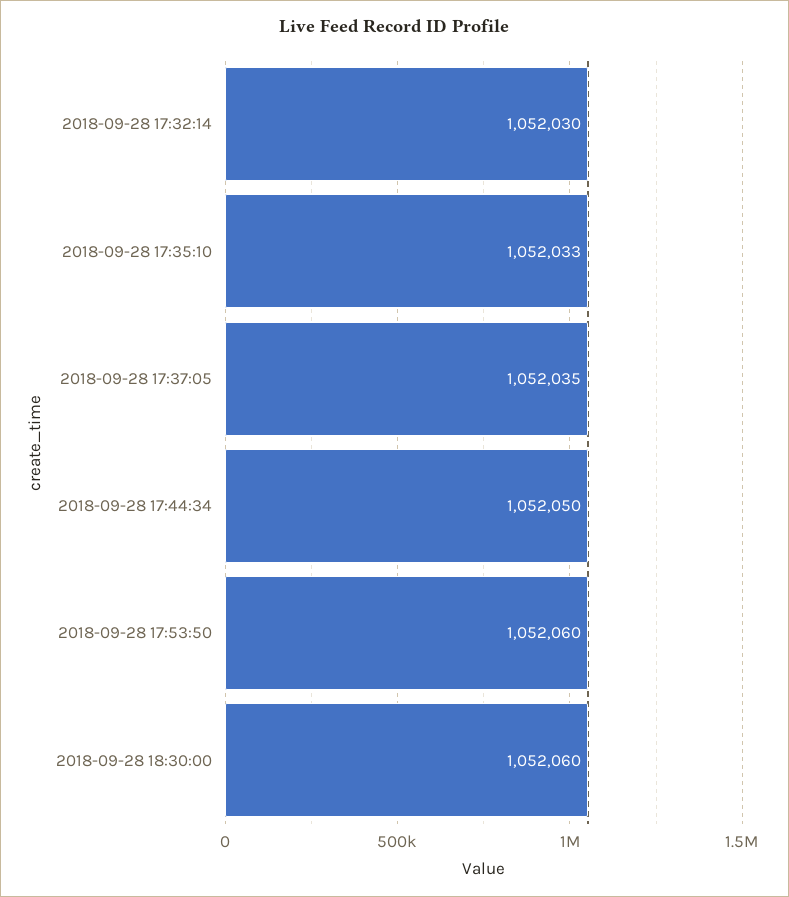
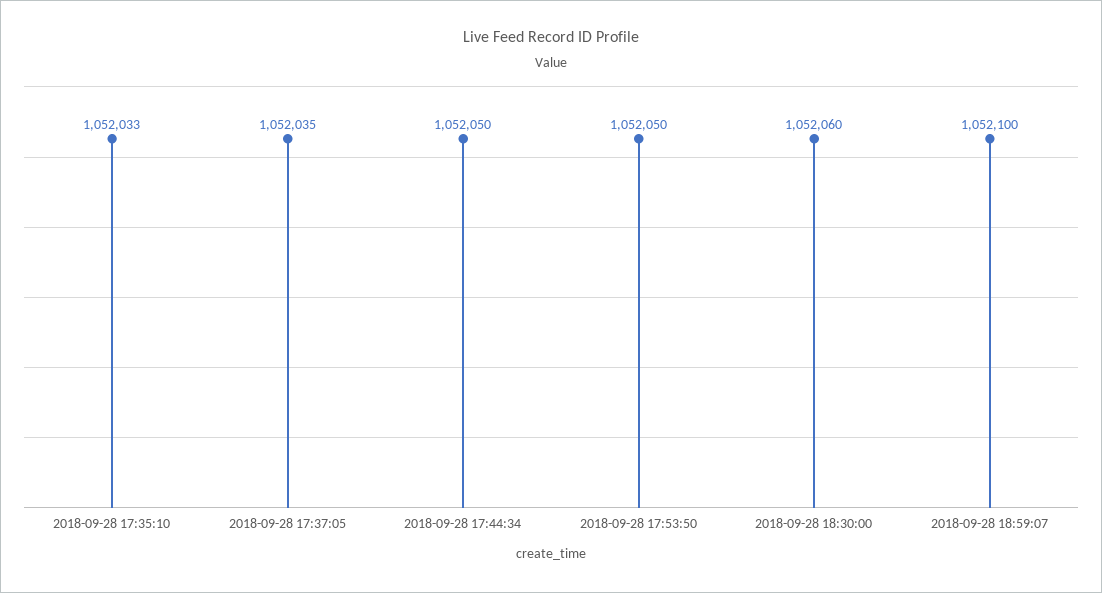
2018-09-28 17:32:14: 1052030 -> none
2018-09-28 17:53:50: 1052060 -> 1052050
2018-09-28 18:59:07: none -> 1052100

